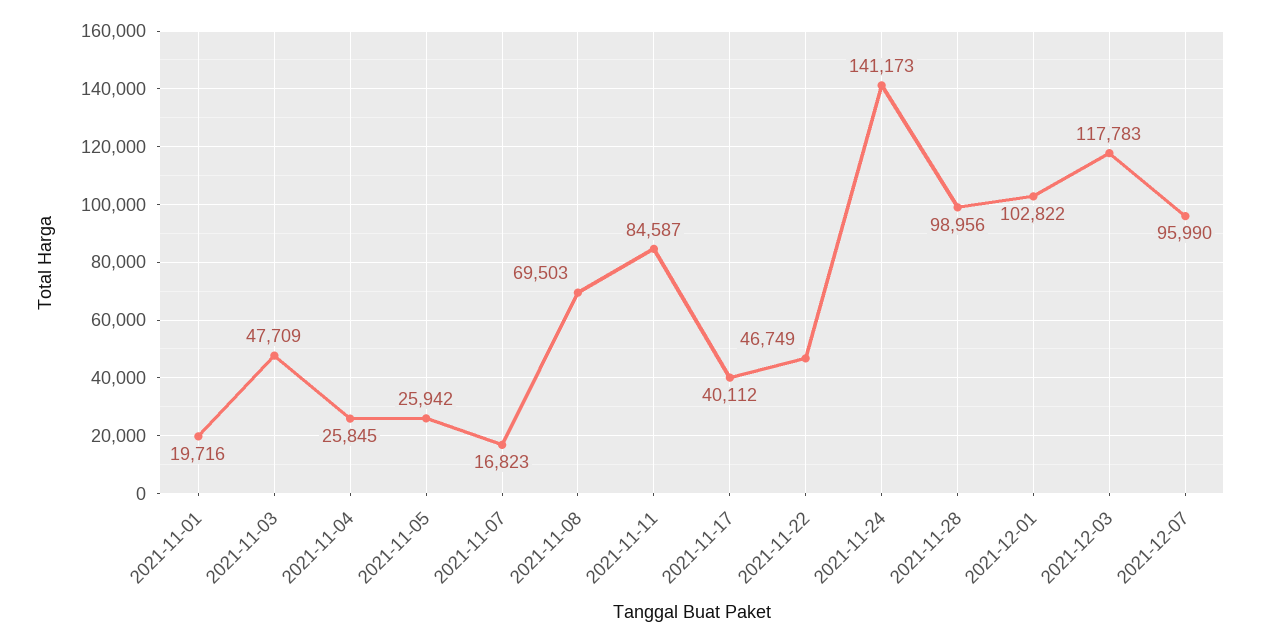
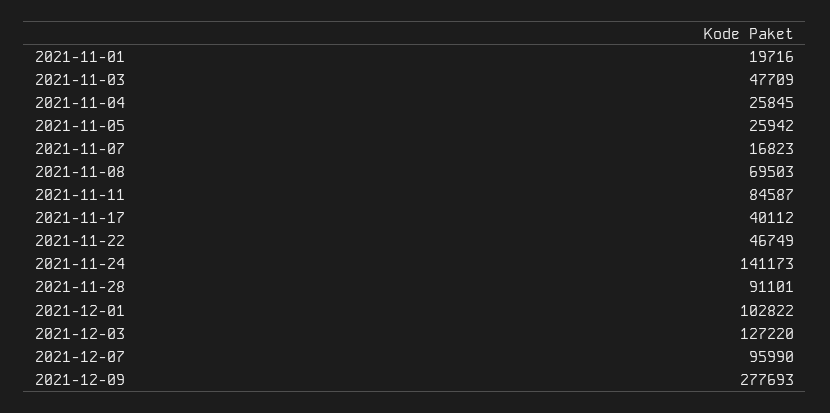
2021-11-28: 98956 -> 91101
2021-12-03: 117783 -> 127220
2021-12-09: none -> 277693

